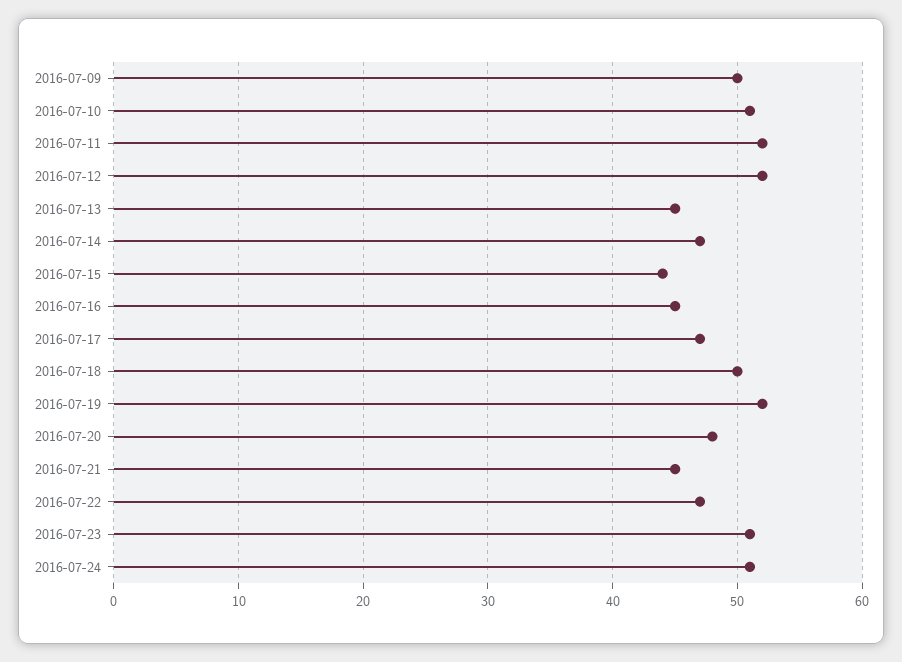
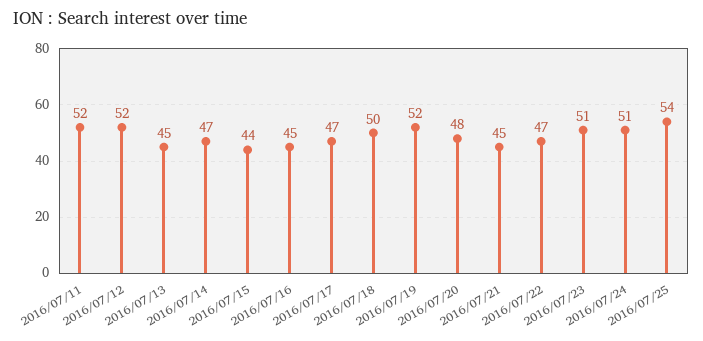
2016-07-09: 50 -> none
2016-07-10: 51 -> none
2016/07/25: none -> 54

